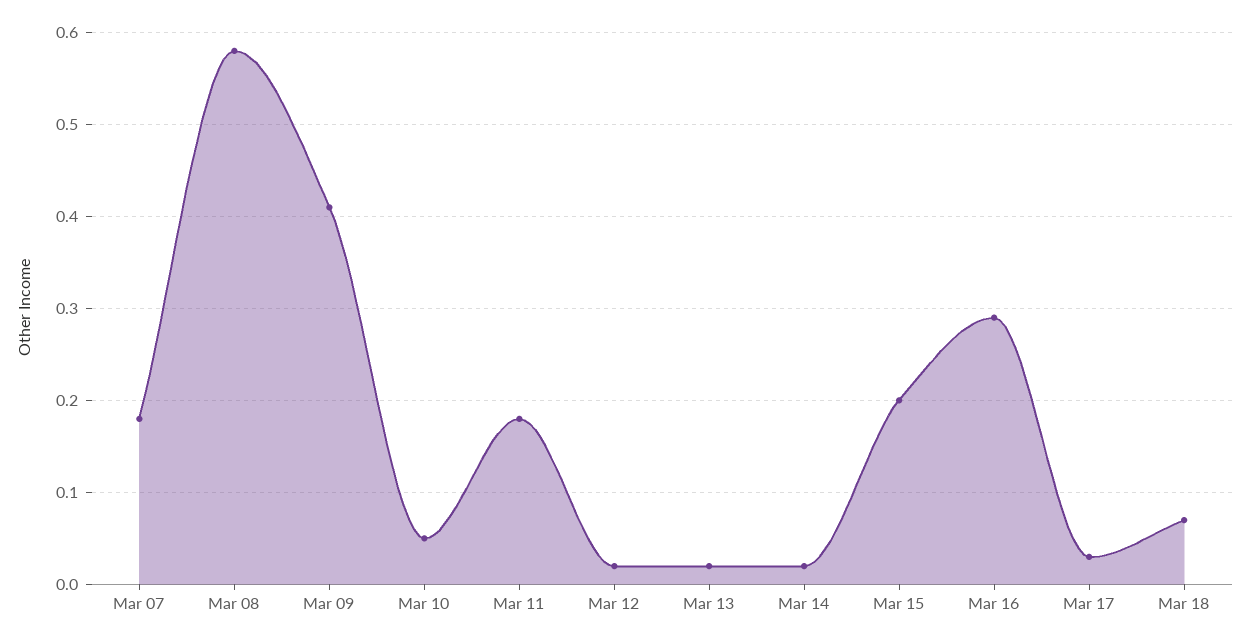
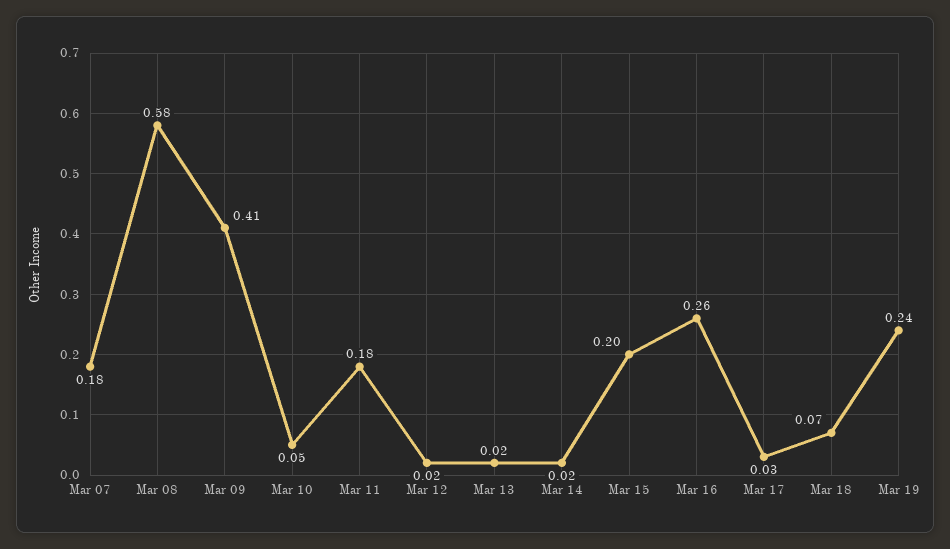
Mar 16: 0.29 -> 0.26
Mar 19: none -> 0.24

